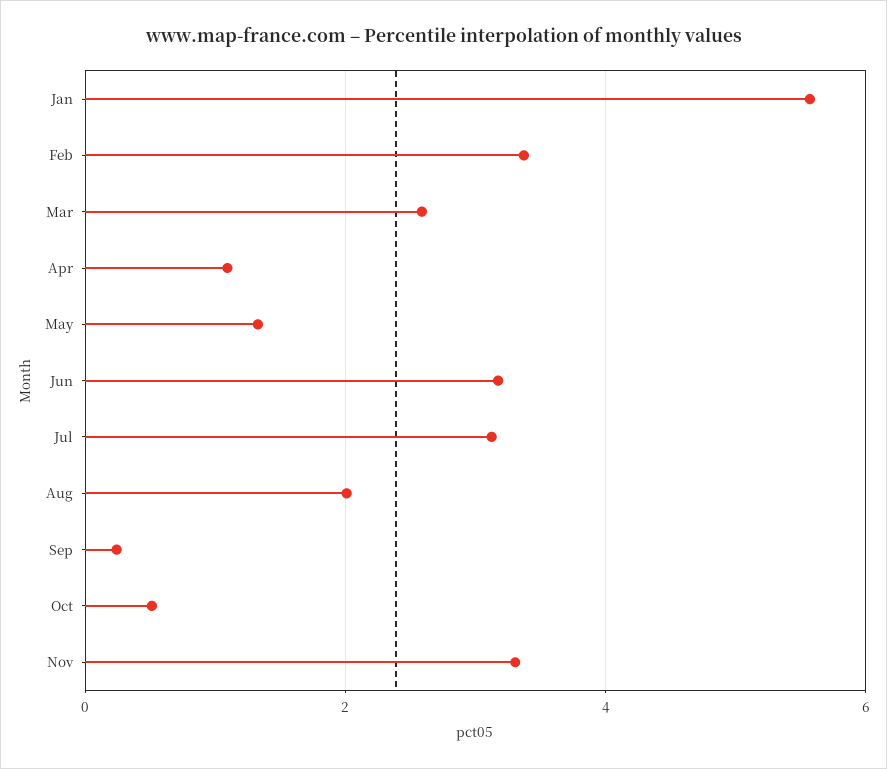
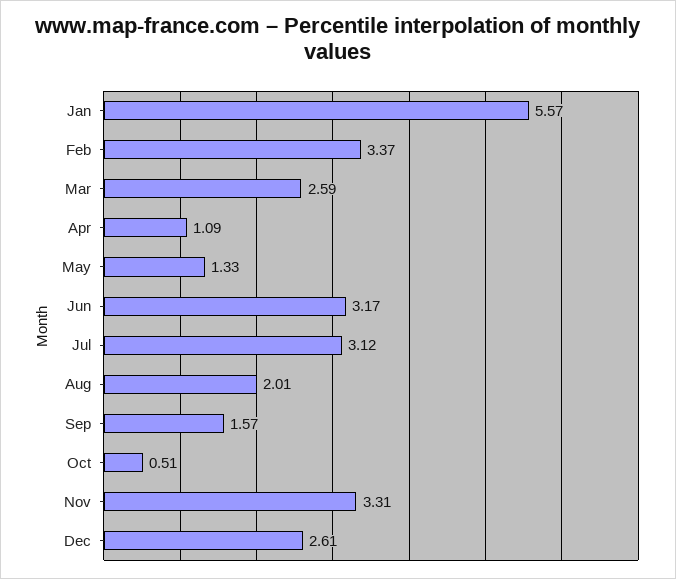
Sep: 0.2 -> 1.57
Dec: none -> 2.61

